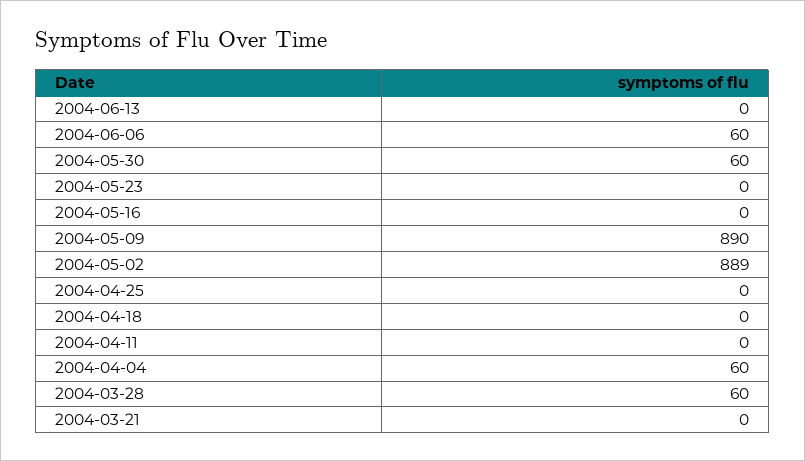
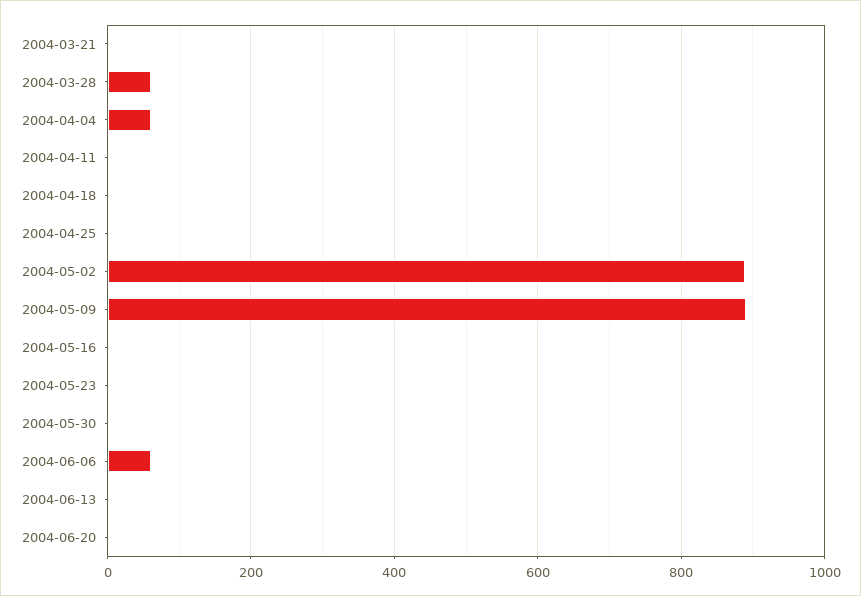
2004-05-30: 60 -> 0
2004-06-20: none -> 0

